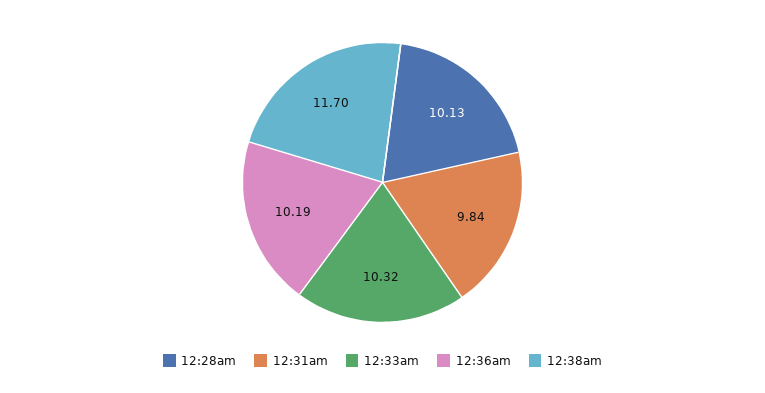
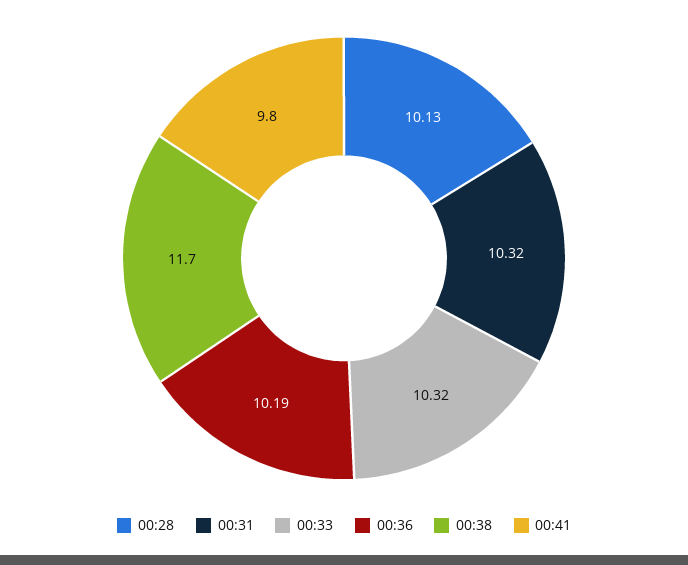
12:31am: 9.84 -> 10.32
00:41: none -> 9.8

